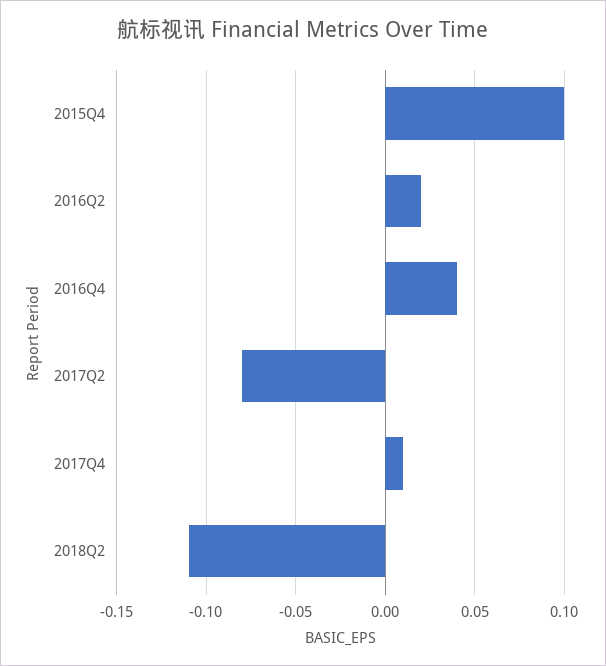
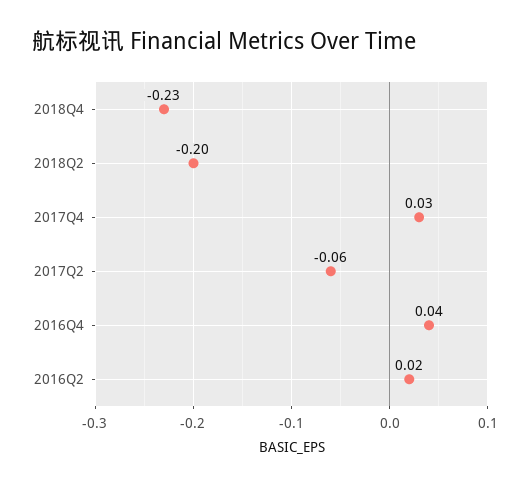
2015Q4: 0.1 -> none
2017Q2: -0.08 -> -0.06
2017Q4: 0.01 -> 0.03
2018Q2: -0.11 -> -0.2
2018Q4: none -> -0.23

